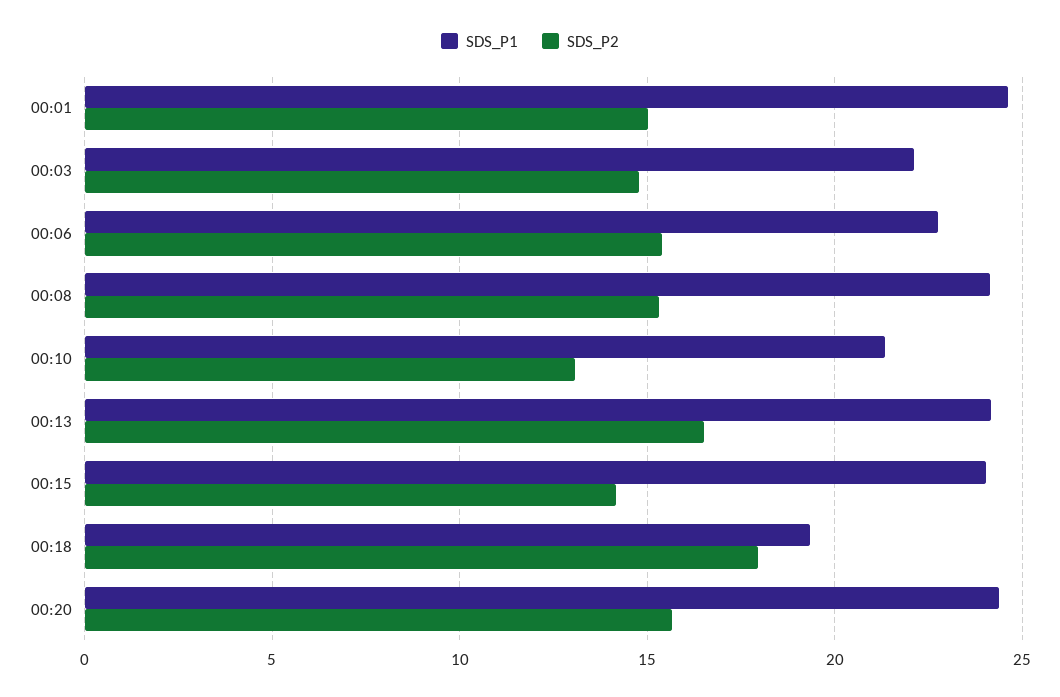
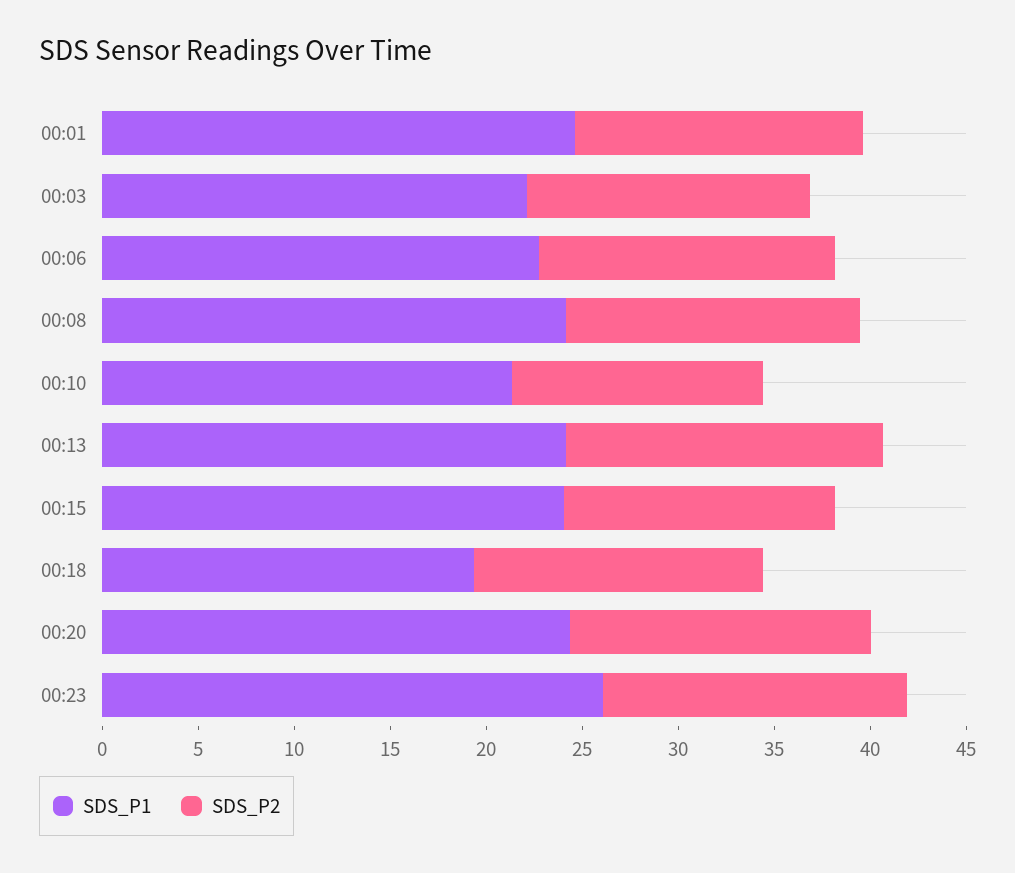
SDS_P2, 00:18: 18 -> 15
SDS_P1, 00:23: none -> 26
SDS_P2, 00:23: none -> 16

